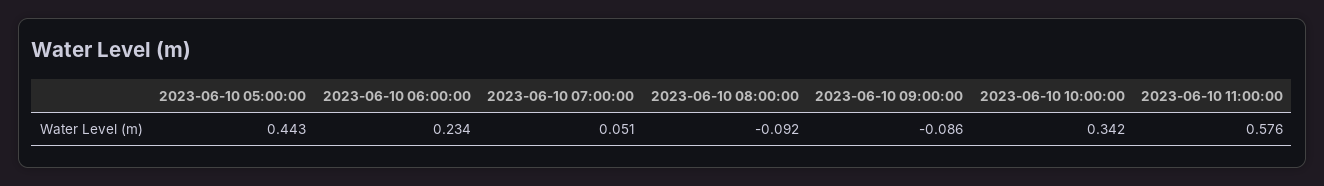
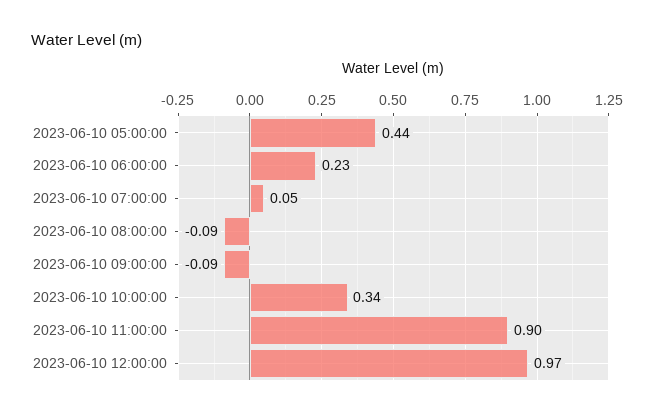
2023-06-10 11:00:00: 0.576 -> 0.9
2023-06-10 12:00:00: none -> 0.97

